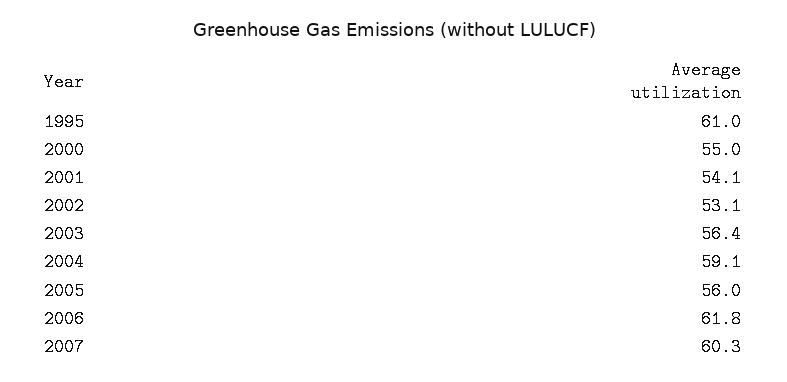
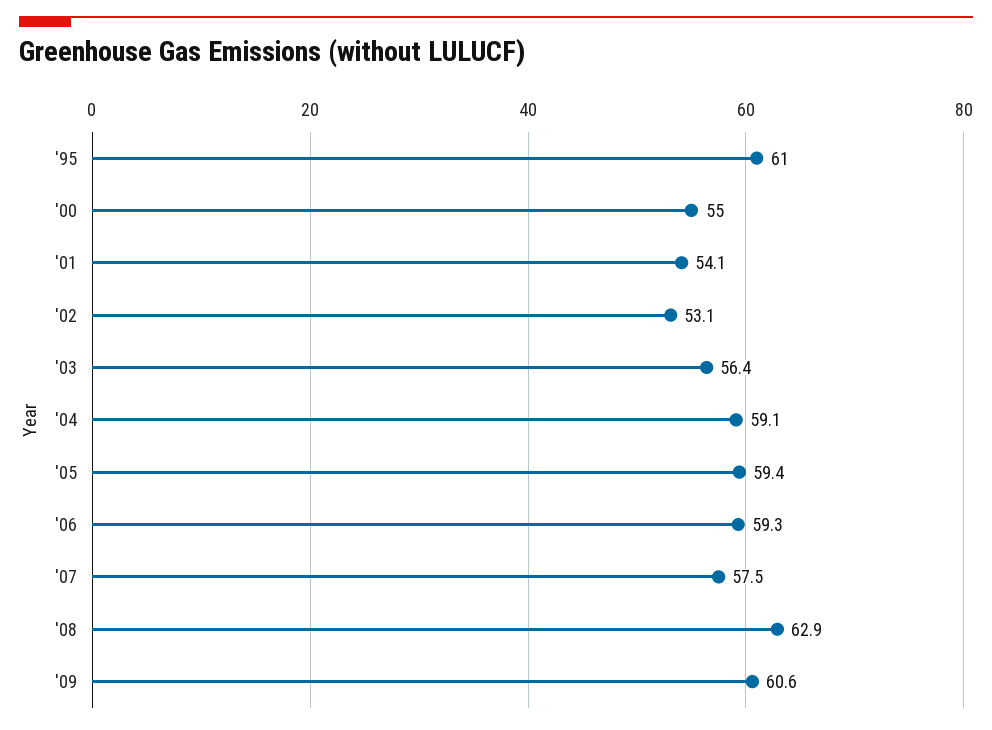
2005: 56 -> 59.4
2006: 61.8 -> 59.3
2007: 60.3 -> 57.5
'08: none -> 62.9
'09: none -> 60.6

